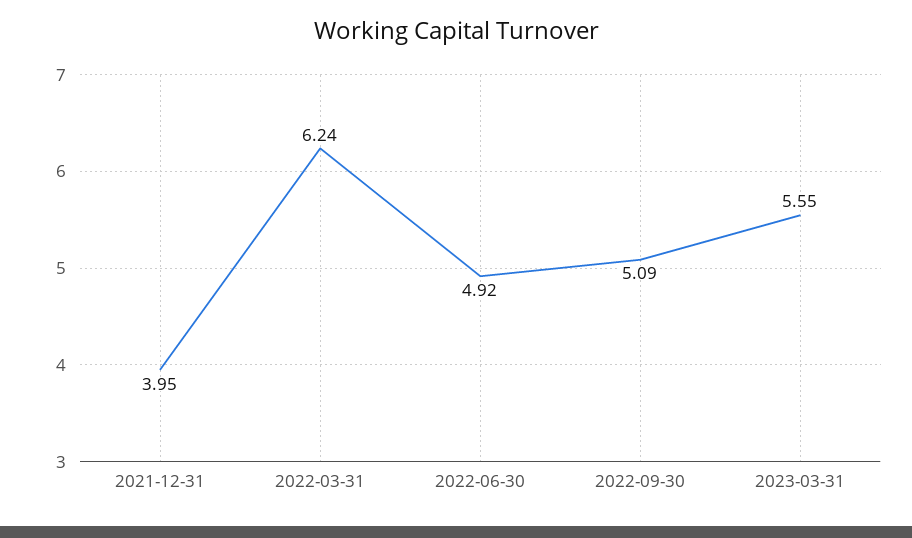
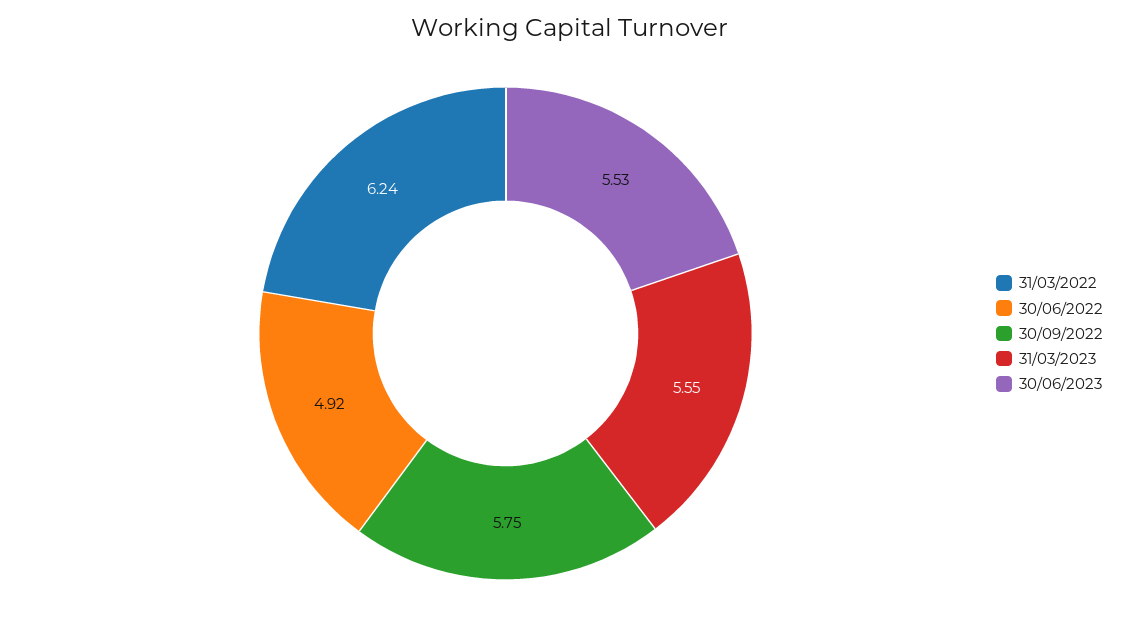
2021-12-31: 3.95 -> none
2022-09-30: 5.09 -> 5.75
30/06/2023: none -> 5.53

